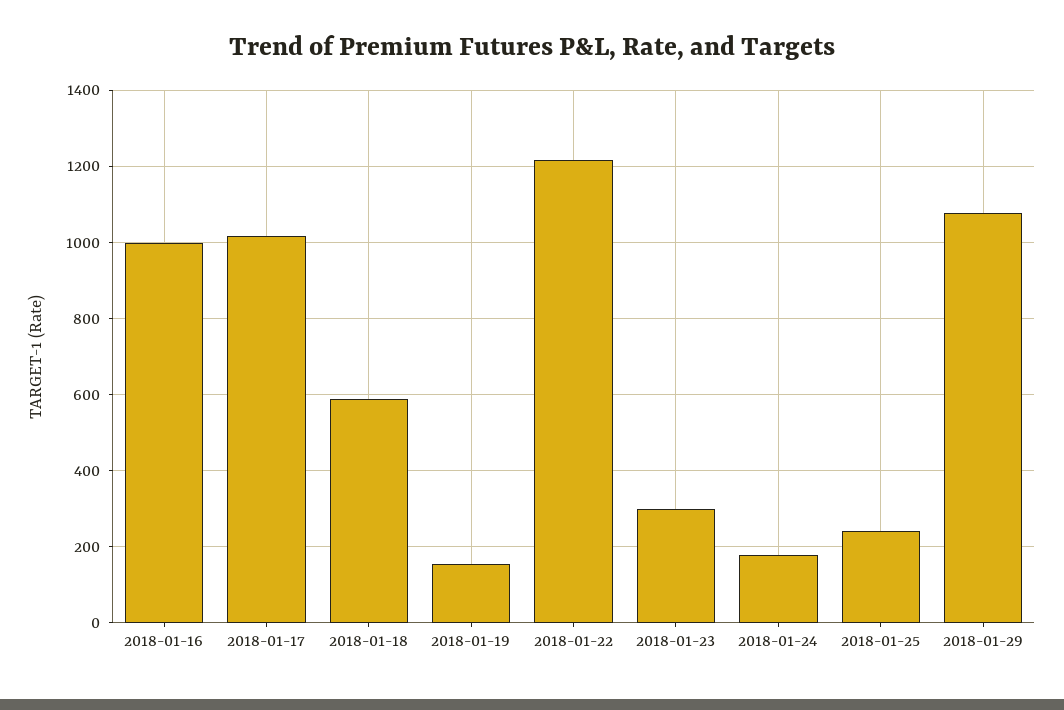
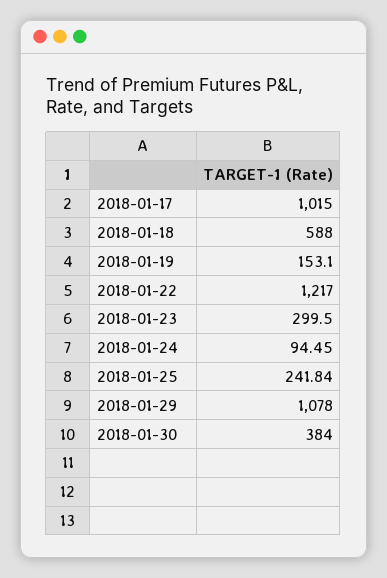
2018-01-16: 1000 -> none
2018-01-24: 180 -> 94.45
2018-01-30: none -> 384

